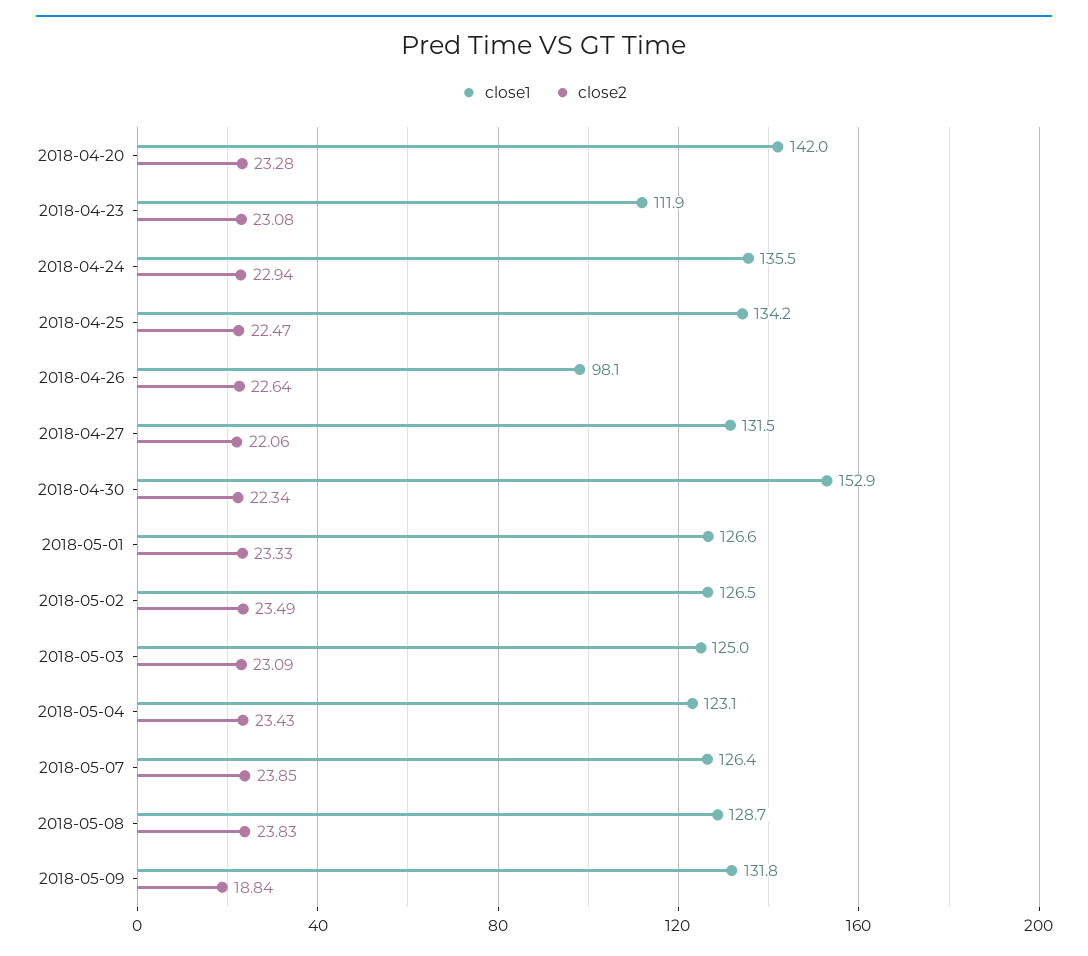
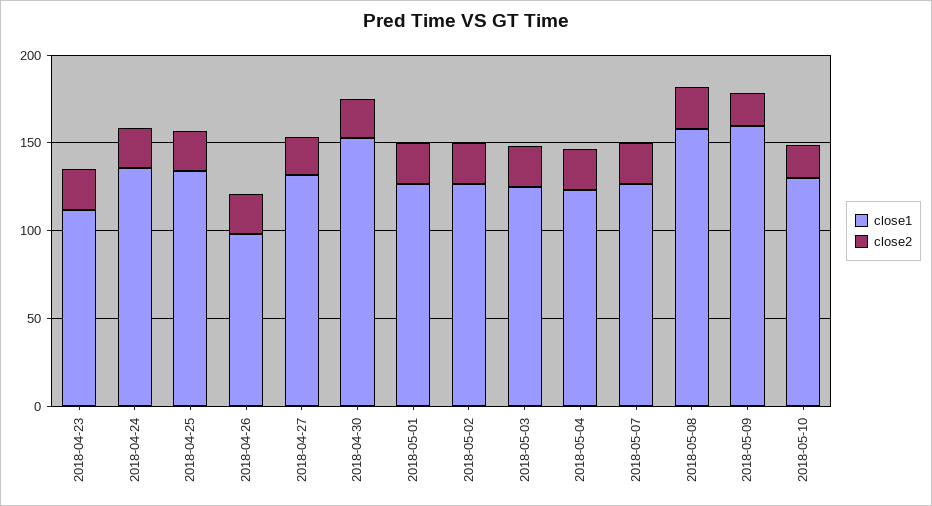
close1, 2018-04-20: 142 -> none
close2, 2018-04-20: 23.28 -> none
close1, 2018-05-08: 128.7 -> 160
close1, 2018-05-09: 131.8 -> 160
close1, 2018-05-10: none -> 130
close2, 2018-05-10: none -> 20

